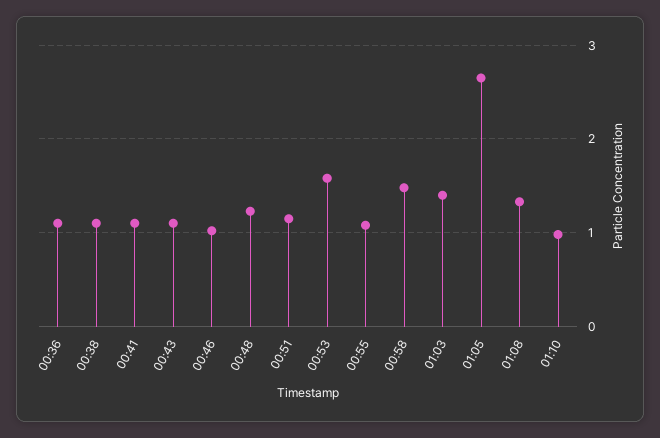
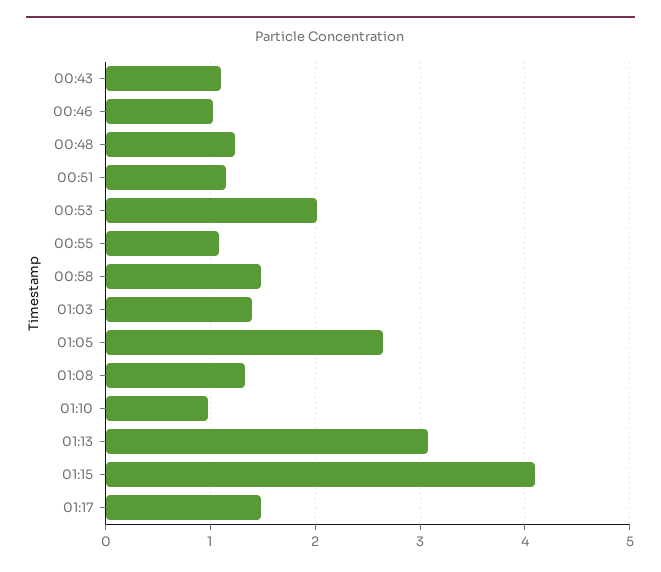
00:36: 1.1 -> none
00:38: 1.1 -> none
00:41: 1.1 -> none
00:53: 1.6 -> 2
01:13: none -> 3.1
01:15: none -> 4.1
01:17: none -> 1.5

